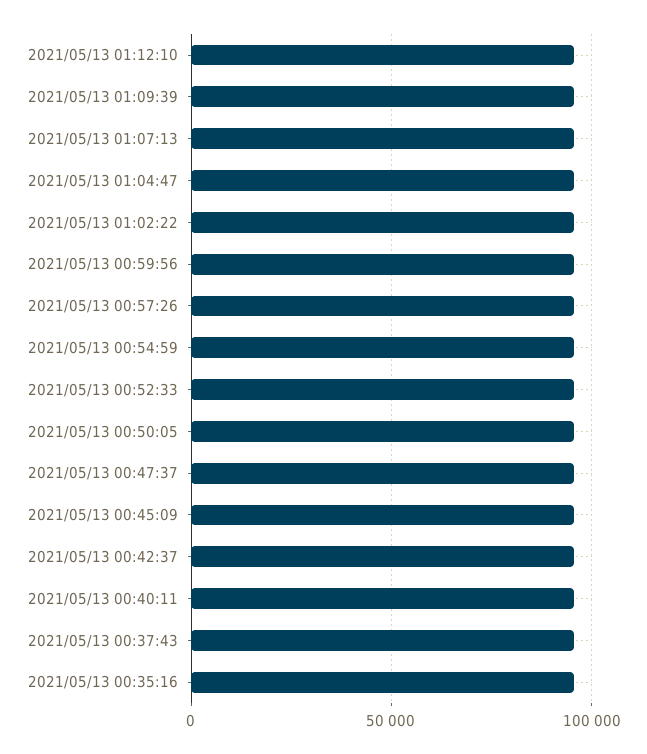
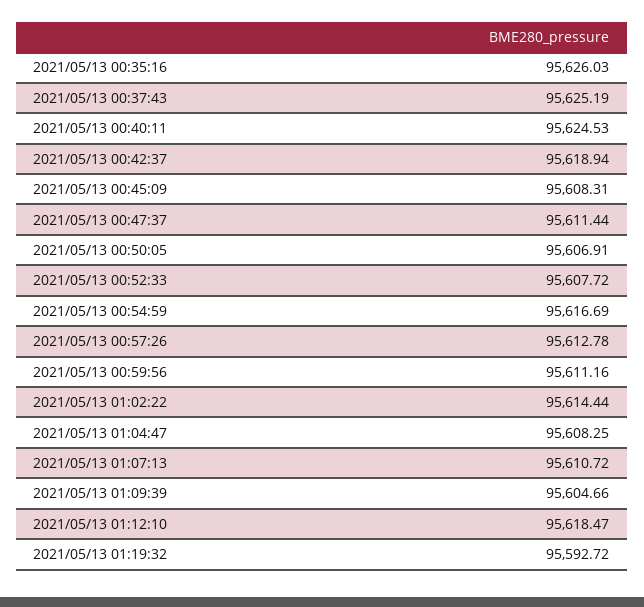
2021/05/13 01:19:32: none -> 95592.72

